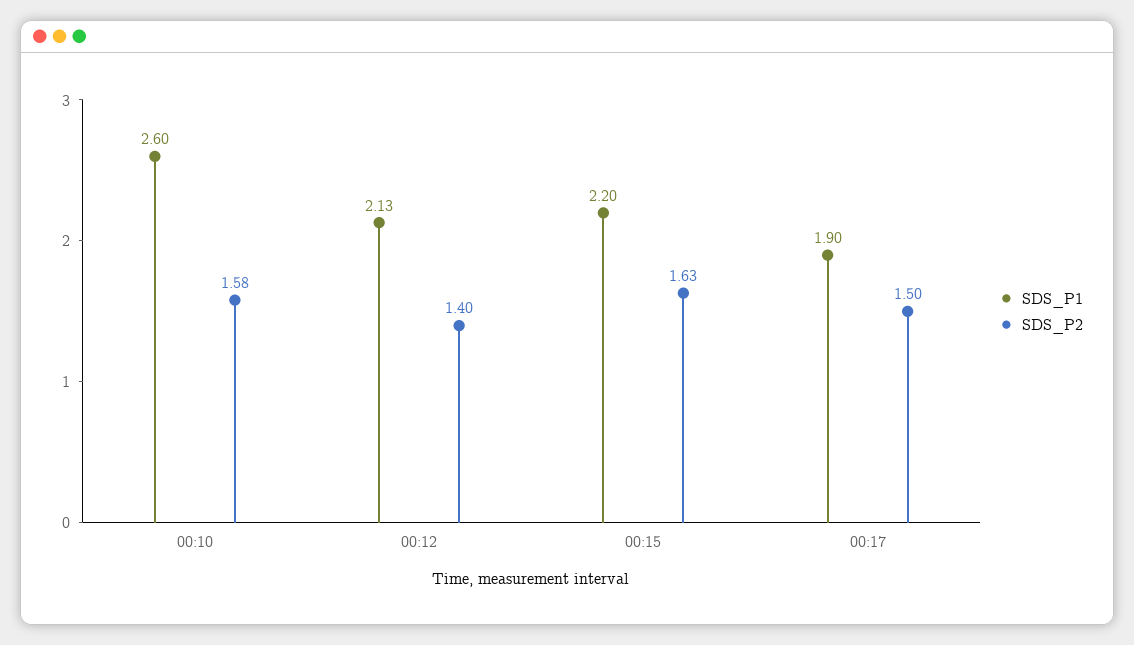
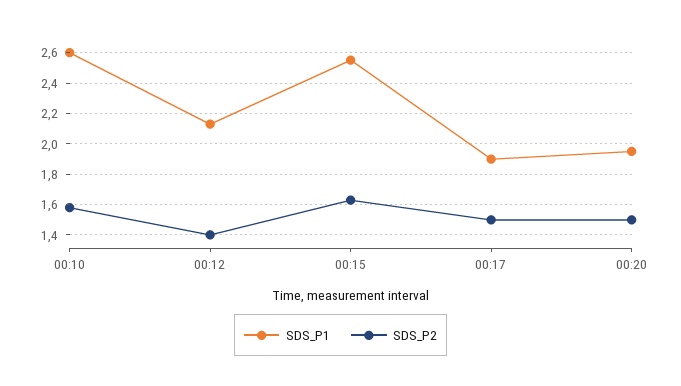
SDS_P1, 00:15: 2.2 -> 2.55
SDS_P1, 00:20: none -> 1.95
SDS_P2, 00:20: none -> 1.5

